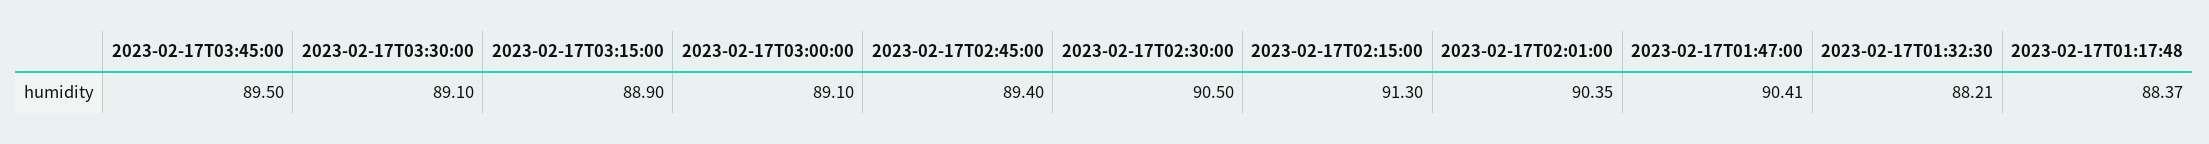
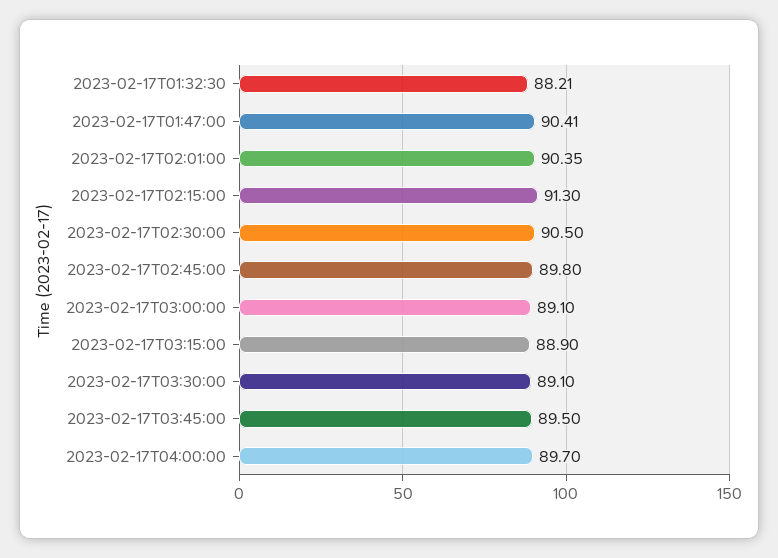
2023-02-17T02:45:00: 89.4 -> 89.8
2023-02-17T01:17:48: 88.37 -> none
2023-02-17T04:00:00: none -> 89.7

